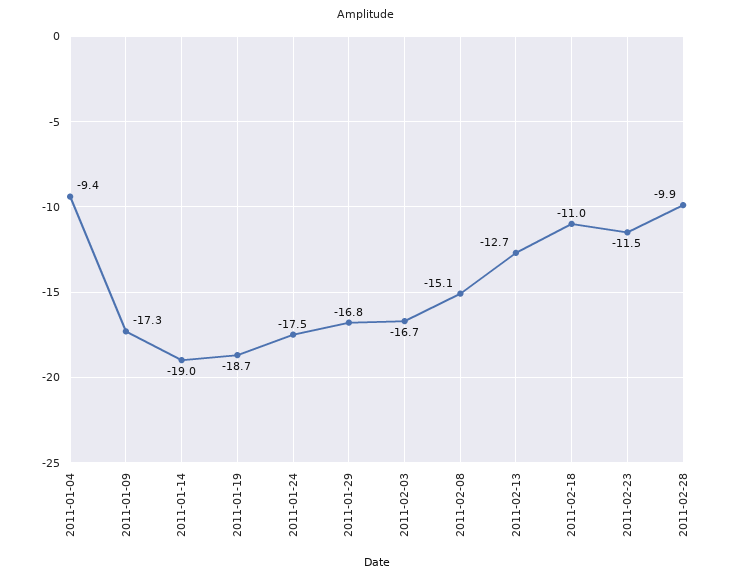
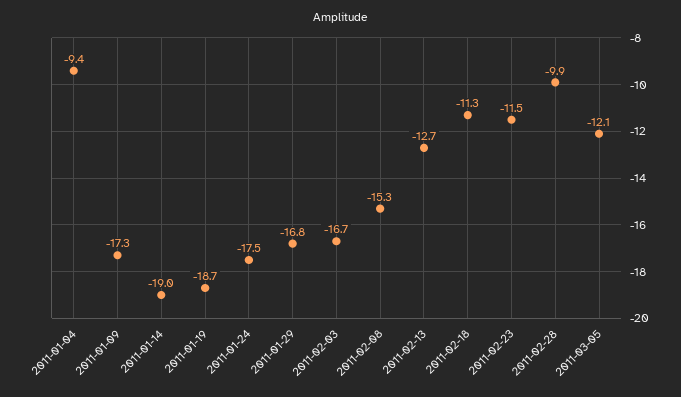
2011-02-08: -15.1 -> -15.3
2011-02-18: -11 -> -11.3
2011-03-05: none -> -12.1

